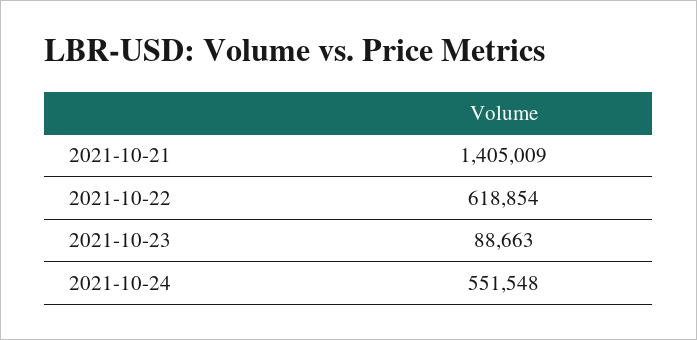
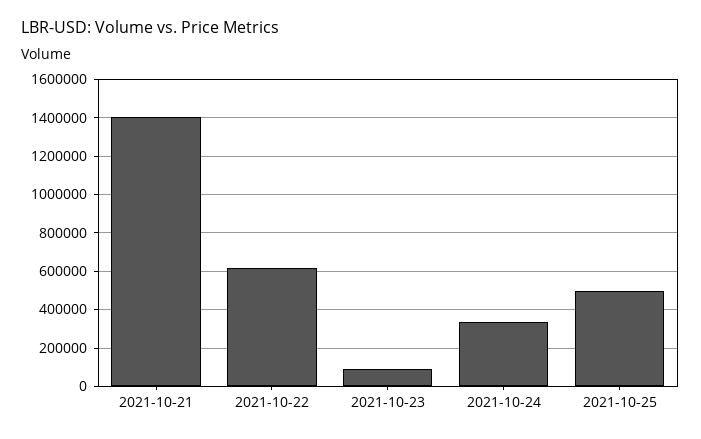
2021-10-24: 551548 -> 350000
2021-10-25: none -> 500000

